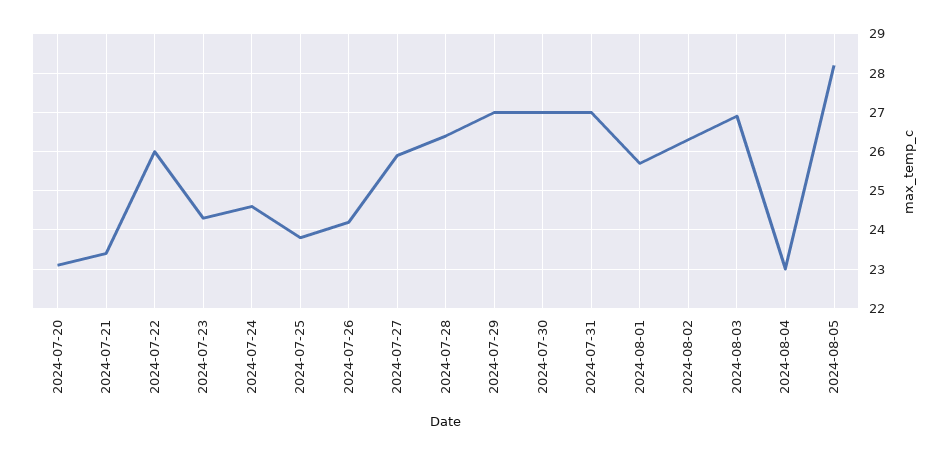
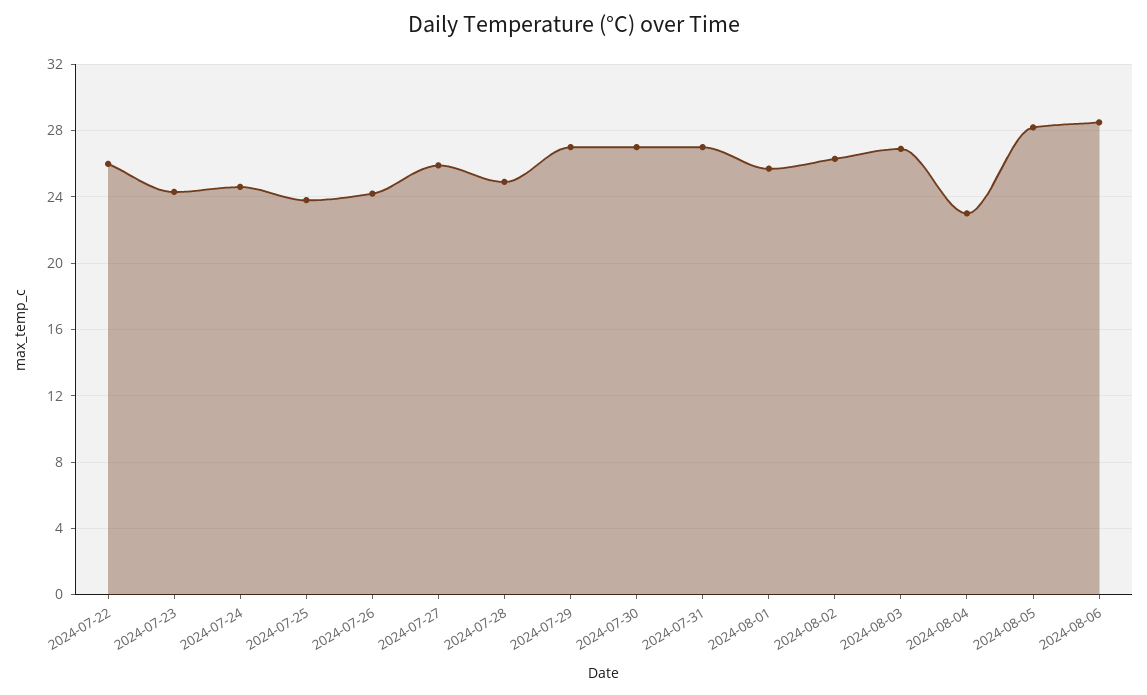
2024-07-20: 23 -> none
2024-07-21: 23.5 -> none
2024-07-28: 26.5 -> 25
2024-08-06: none -> 28.5

